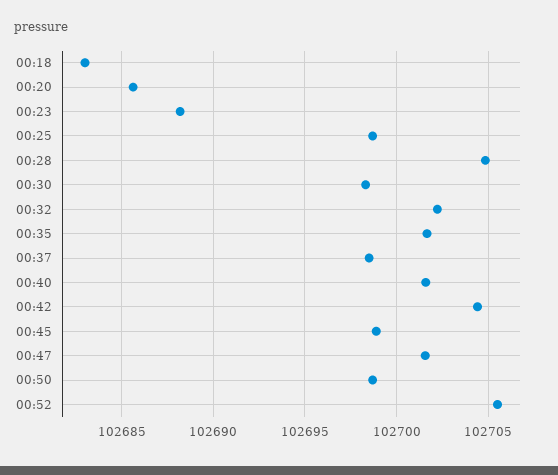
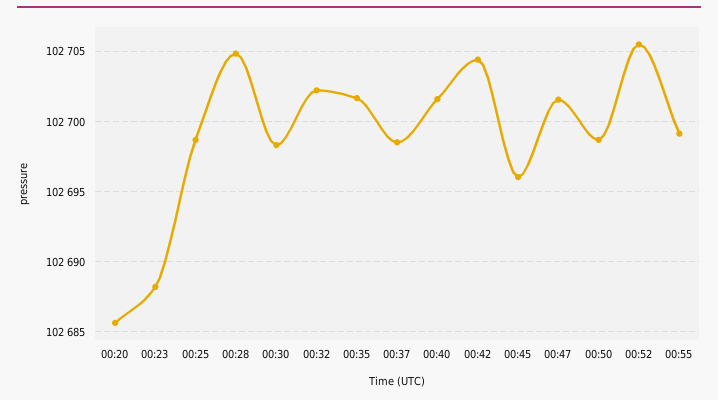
00:18: 102683 -> none
00:45: 102699 -> 102696
00:55: none -> 102699

